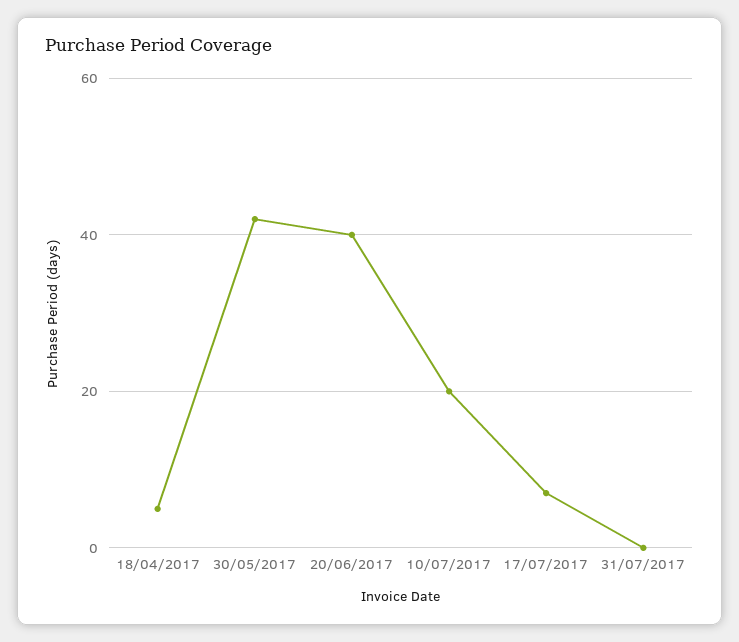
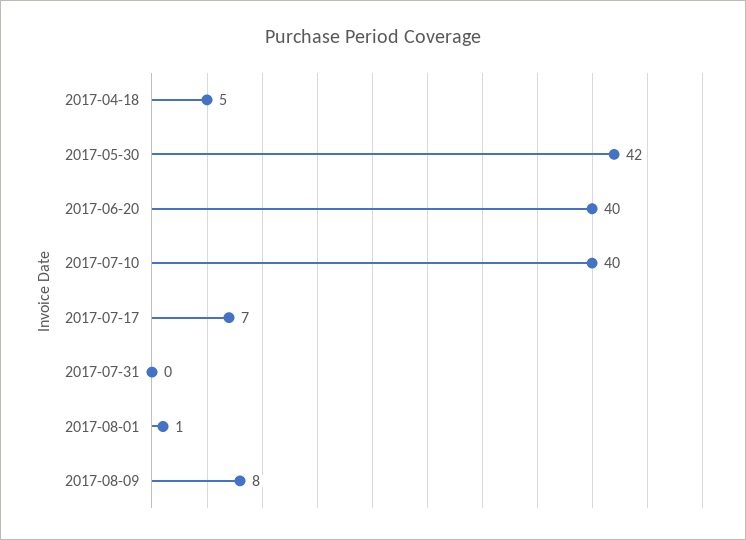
10/07/2017: 20 -> 40
2017-08-01: none -> 1
2017-08-09: none -> 8

